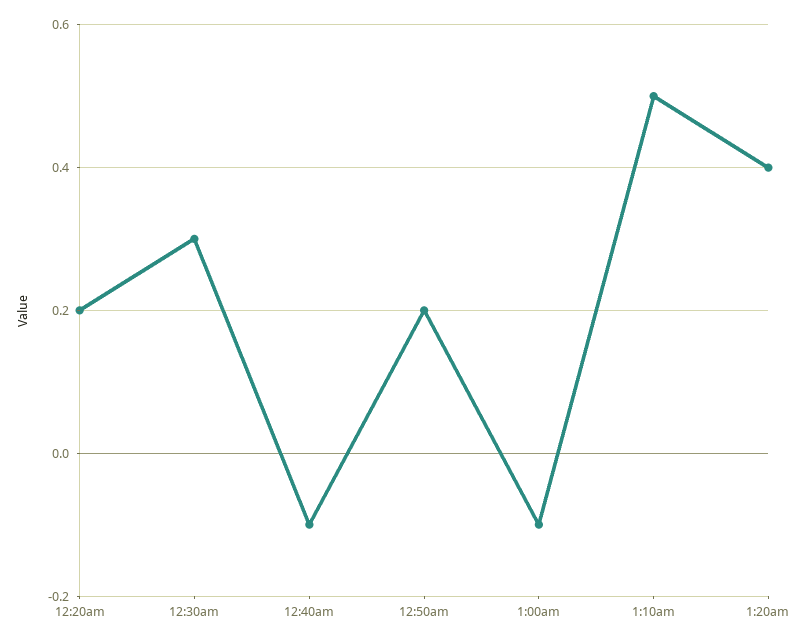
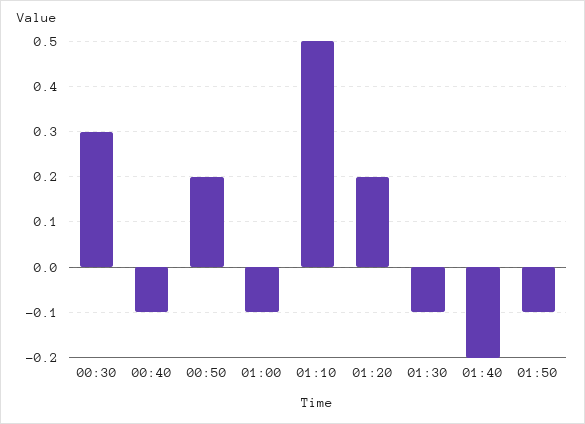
12:20am: 0.2 -> none
1:20am: 0.4 -> 0.2
01:30: none -> -0.1
01:40: none -> -0.2
01:50: none -> -0.1

